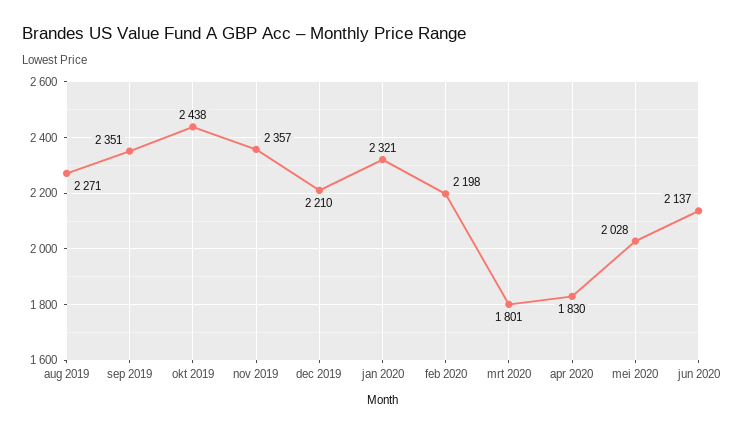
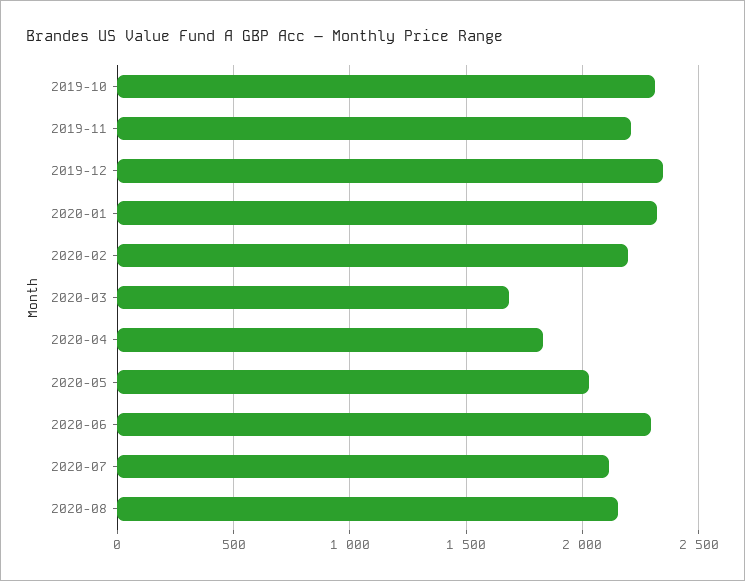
aug 2019: 2271 -> none
sep 2019: 2351 -> none
okt 2019: 2438 -> 2300
nov 2019: 2357 -> 2200
dec 2019: 2210 -> 2350
mrt 2020: 1801 -> 1700
jun 2020: 2137 -> 2300
2020-07: none -> 2100
2020-08: none -> 2150

